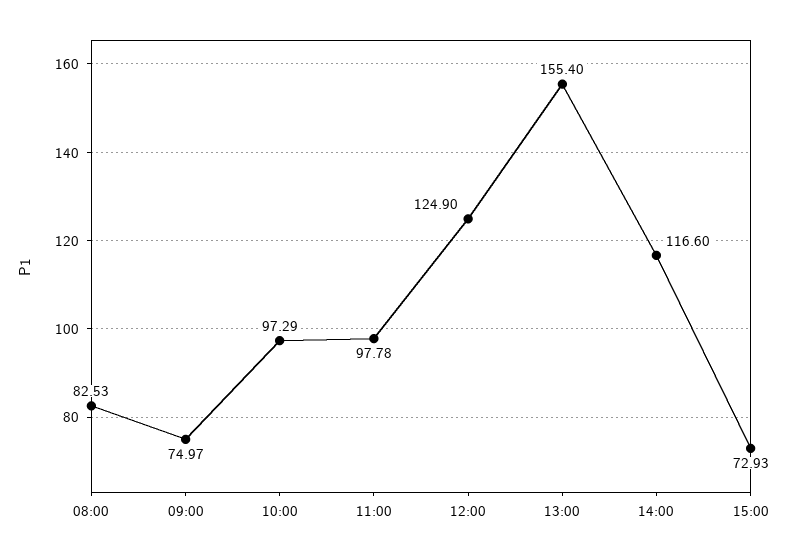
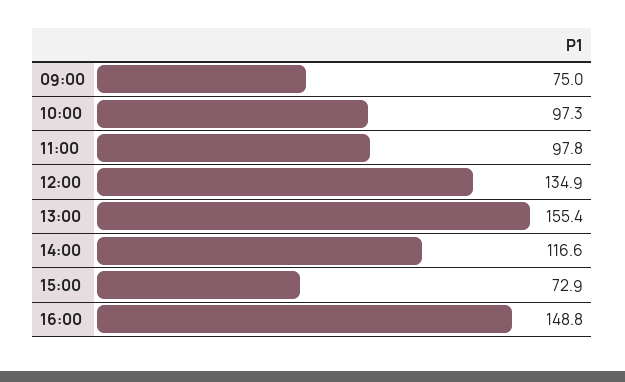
08:00: 82.53 -> none
12:00: 124.9 -> 134.9
16:00: none -> 148.8

